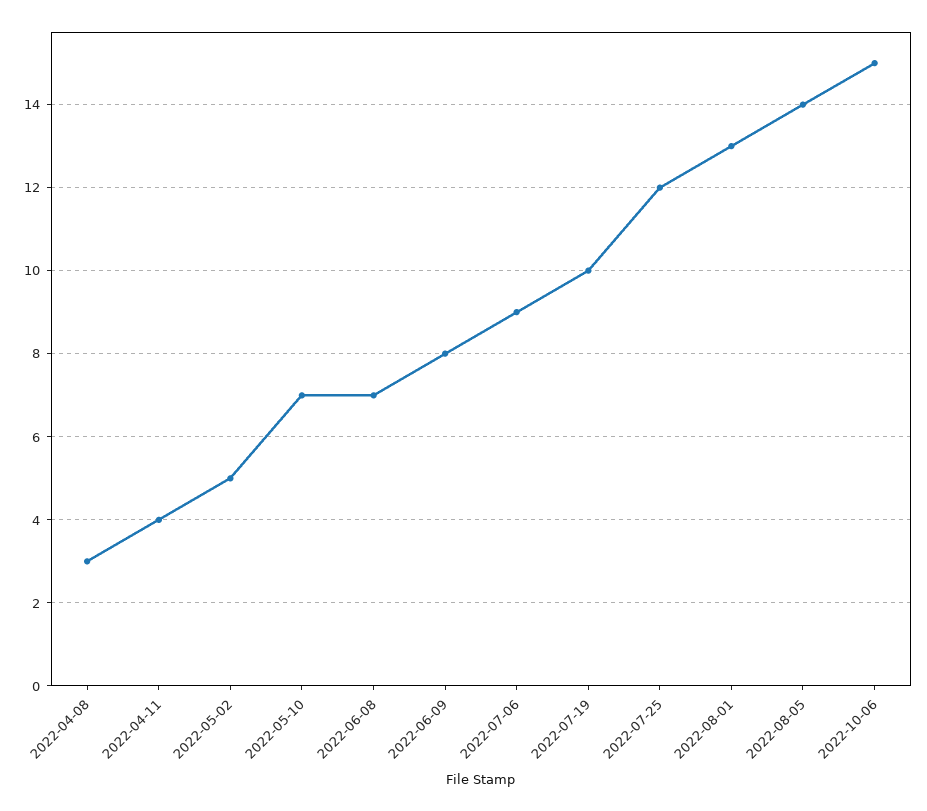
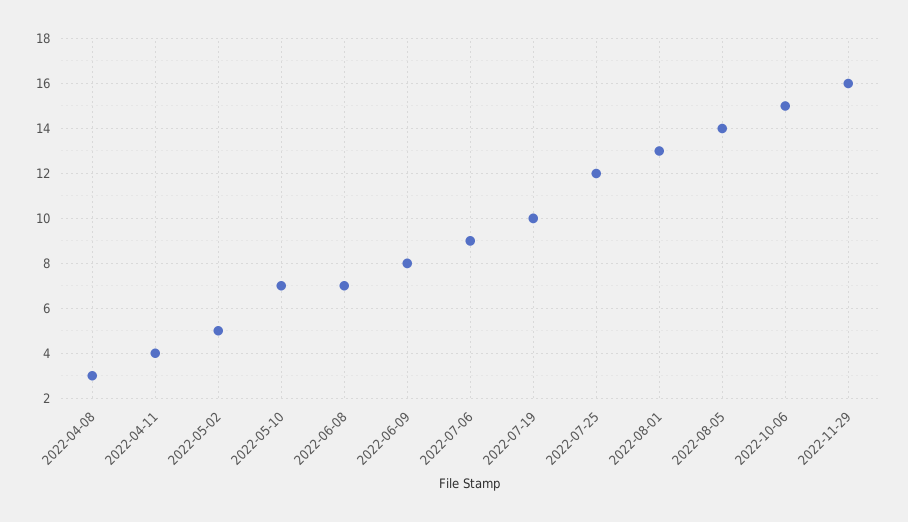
2022-11-29: none -> 16

